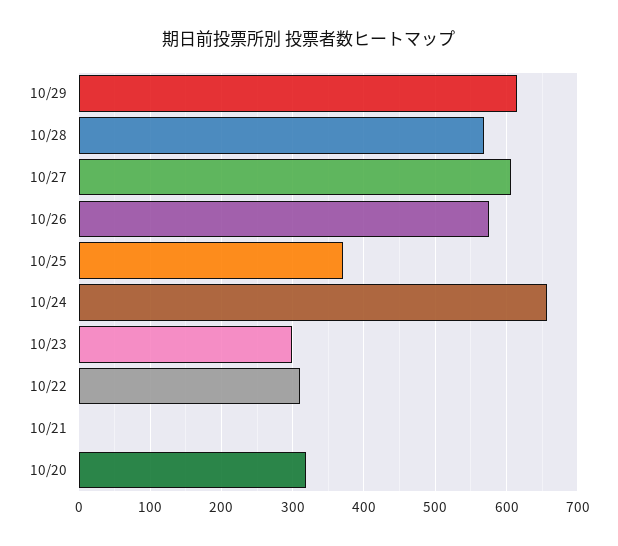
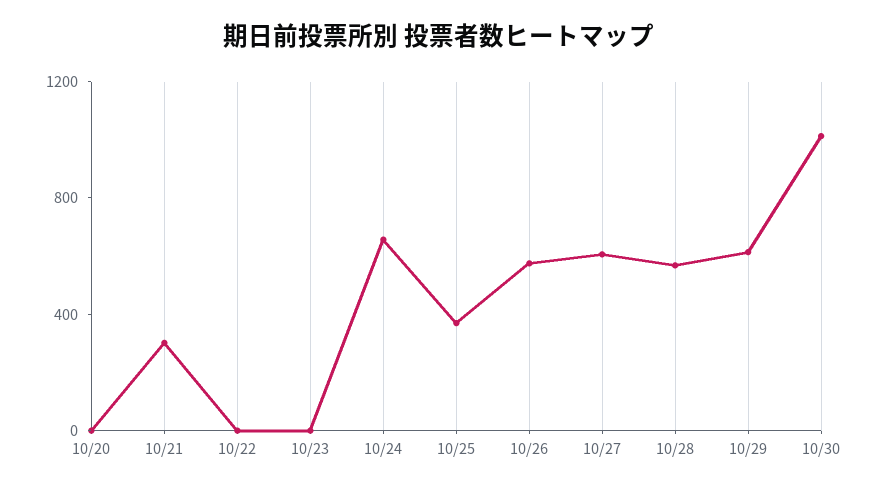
10/23: 300 -> 0
10/22: 310 -> 0
10/21: 0 -> 300
10/20: 320 -> 0
10/30: none -> 1000

